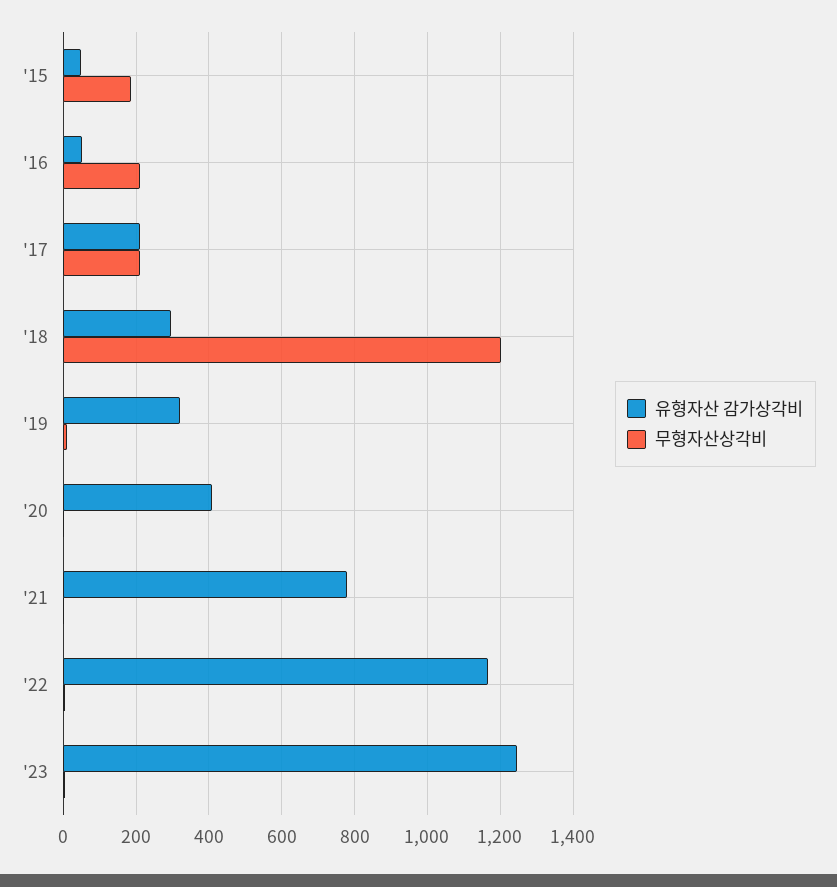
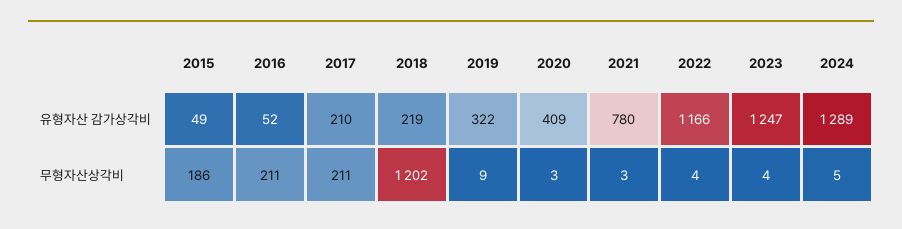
유형자산 감가상각비, '18: 300 -> 219
유형자산 감가상각비, 2024: none -> 1289
무형자산상각비, 2024: none -> 5

